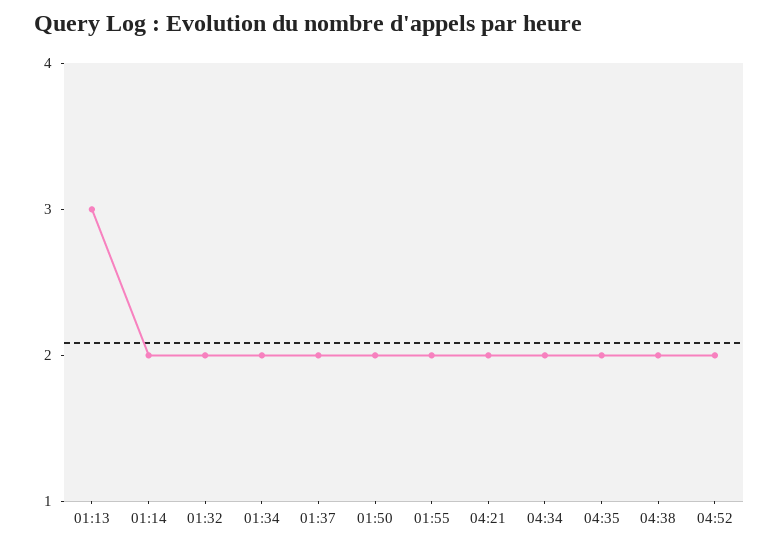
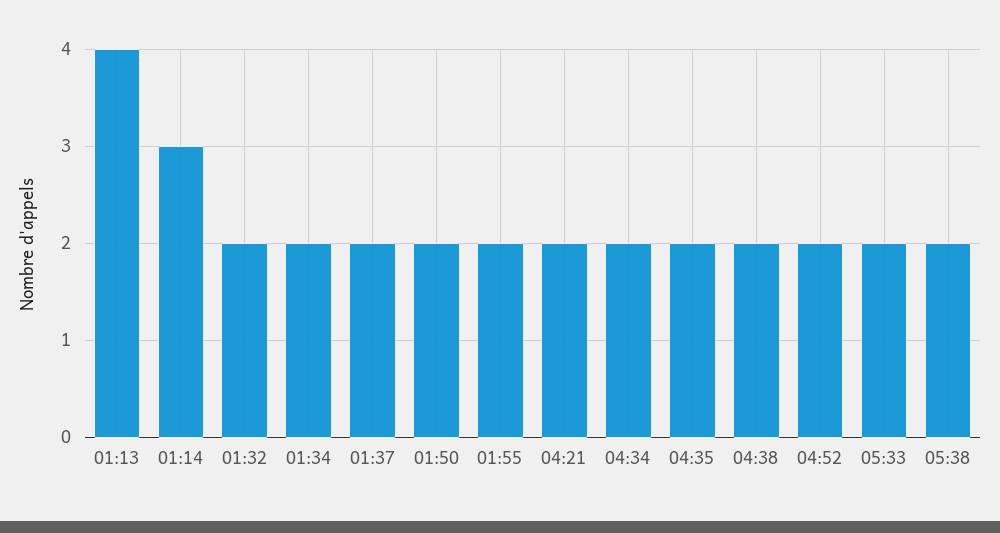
01:13: 3 -> 4
01:14: 2 -> 3
05:33: none -> 2
05:38: none -> 2

